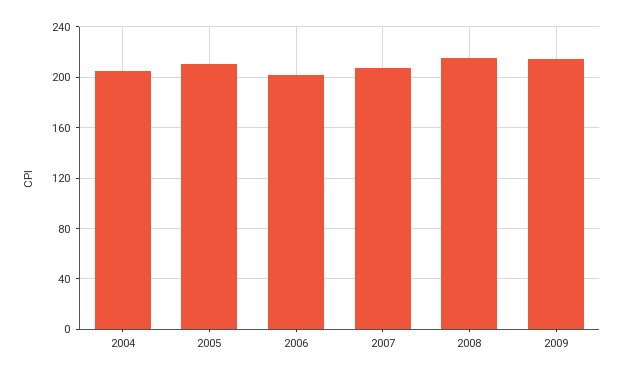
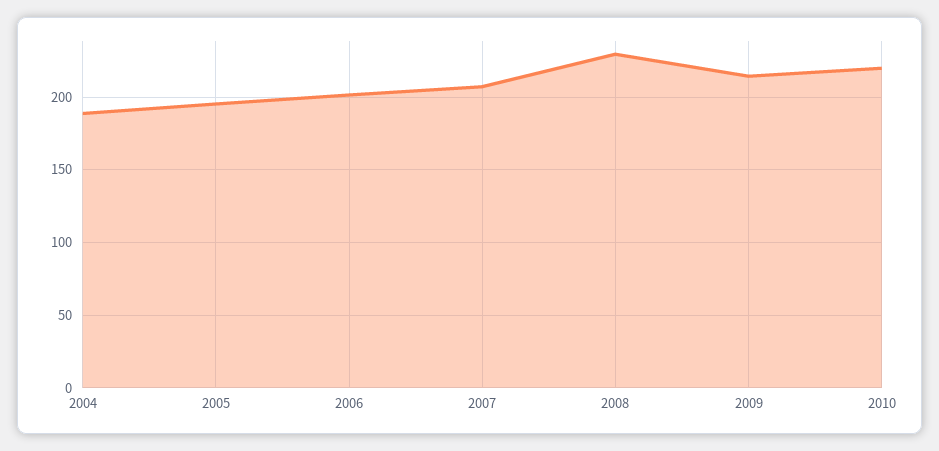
2004: 205 -> 190
2005: 210 -> 195
2008: 215 -> 230
2010: none -> 220

